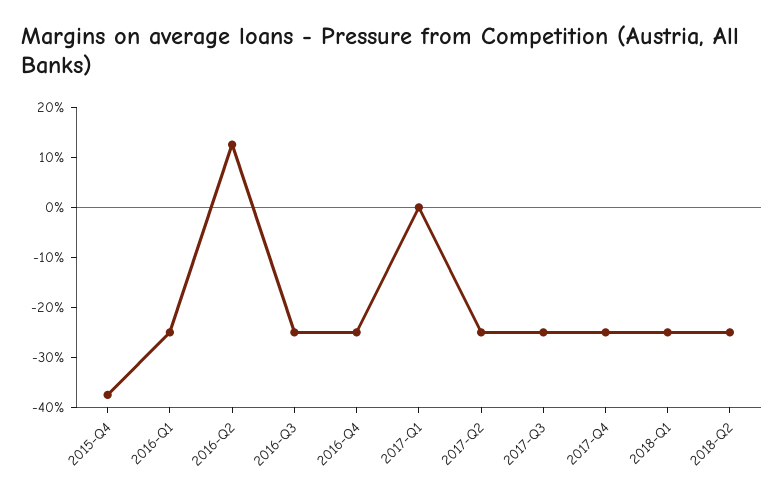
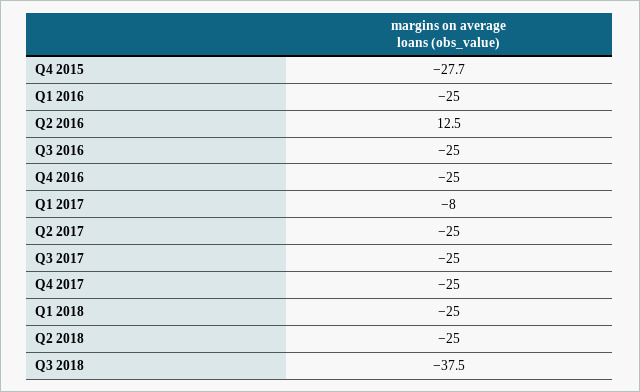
2015-Q4: -38 -> -27.7
2017-Q1: 0 -> -8
Q3 2018: none -> -37.5

